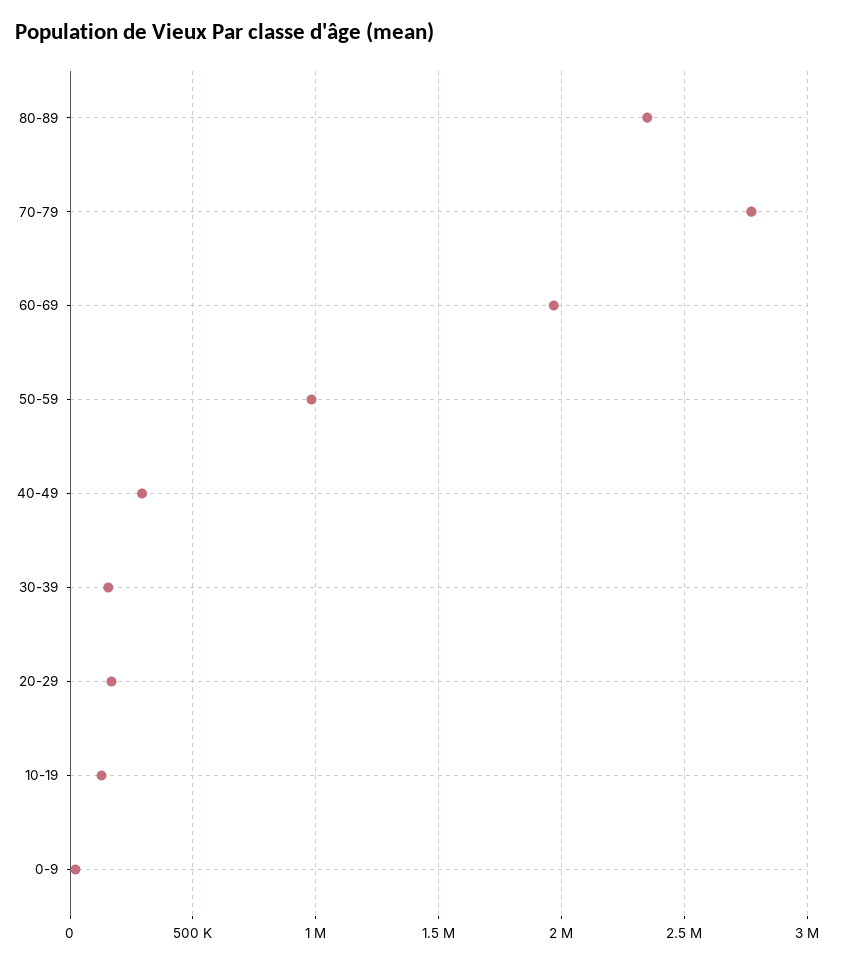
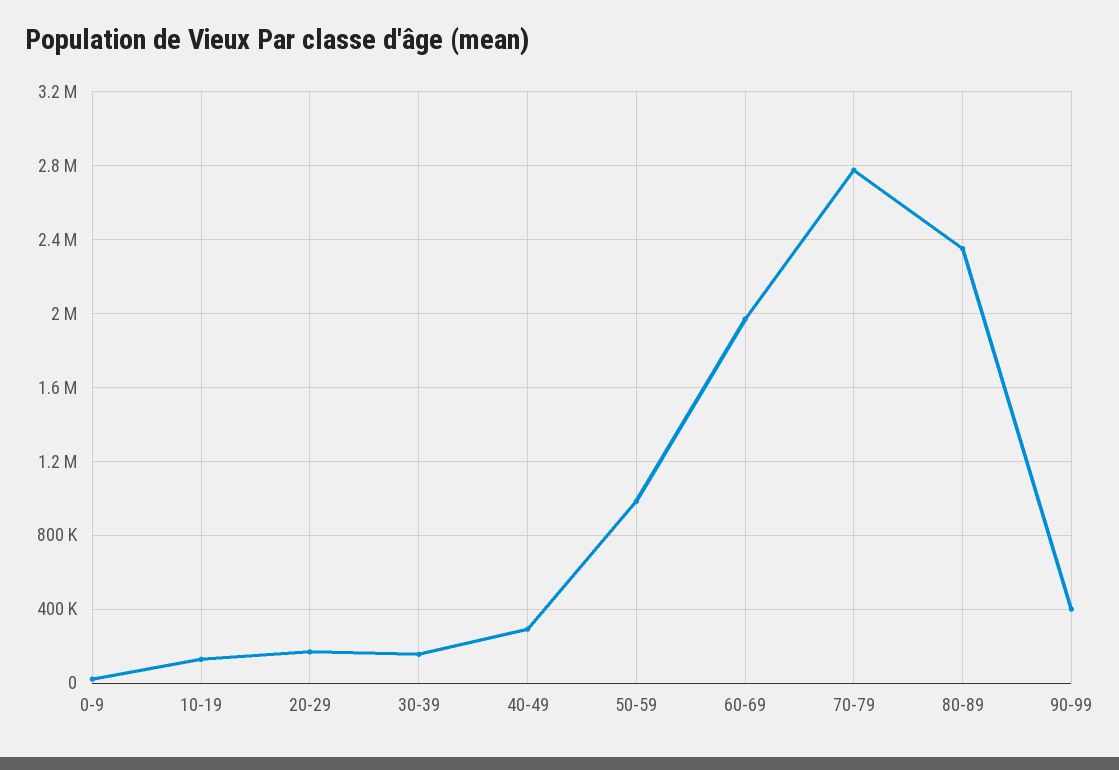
90-99: none -> 400000

